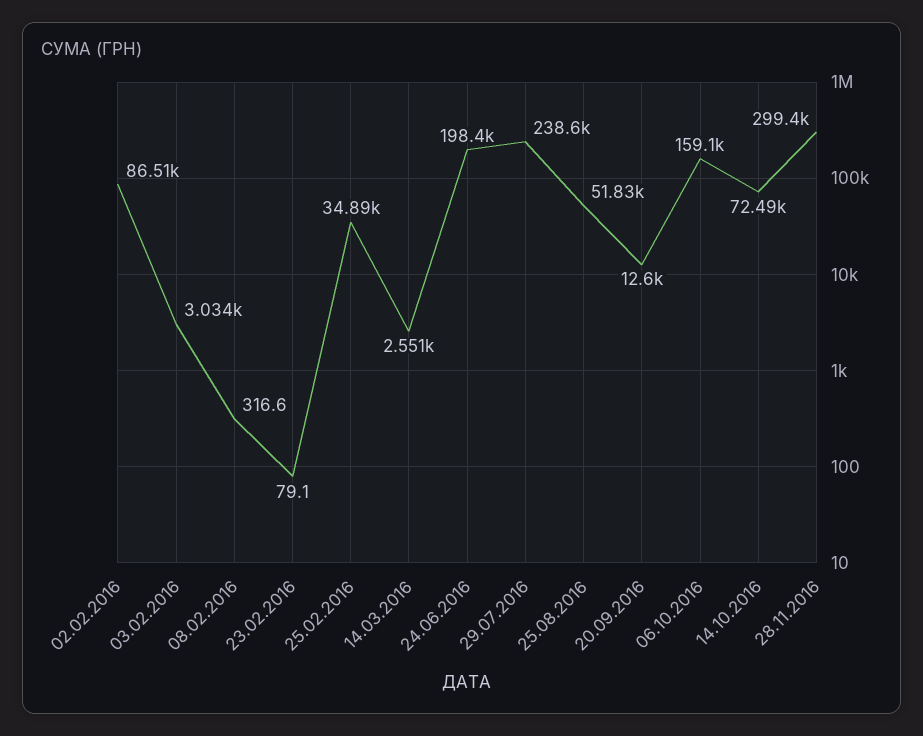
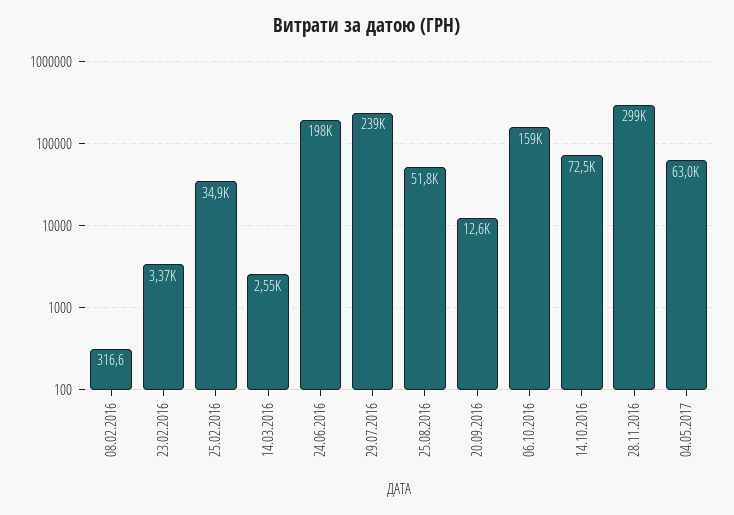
02.02.2016: 86510 -> none
03.02.2016: 3034 -> none
23.02.2016: 79.1 -> 3370
04.05.2017: none -> 63000

